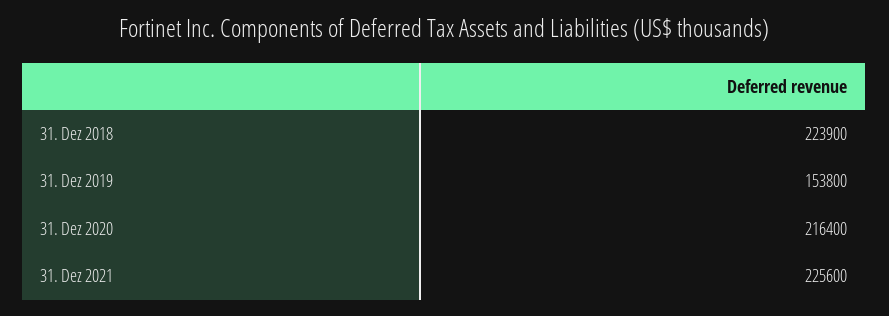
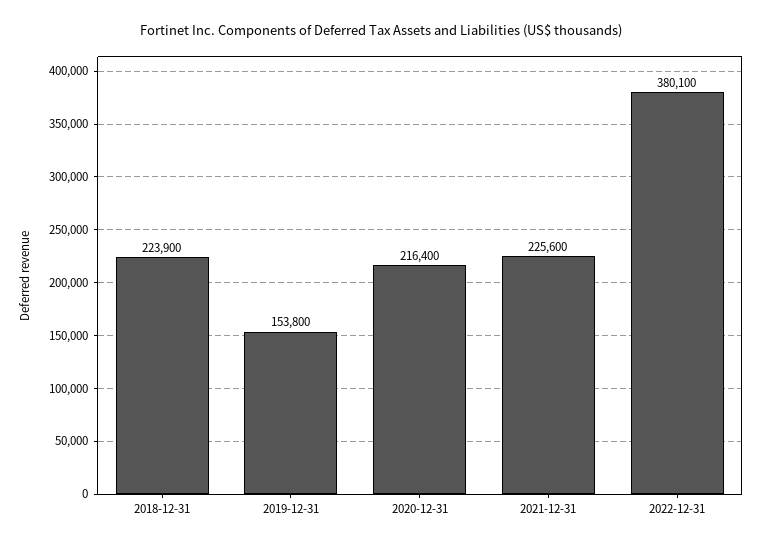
2022-12-31: none -> 380100

